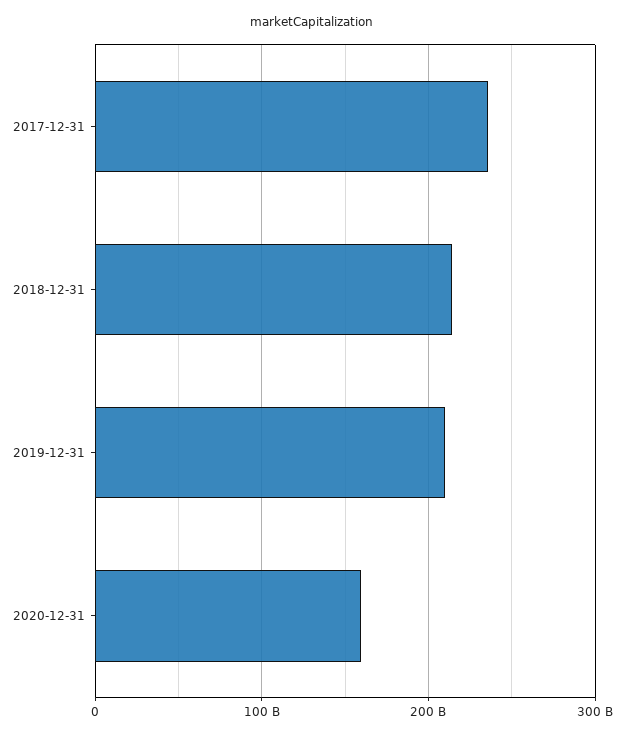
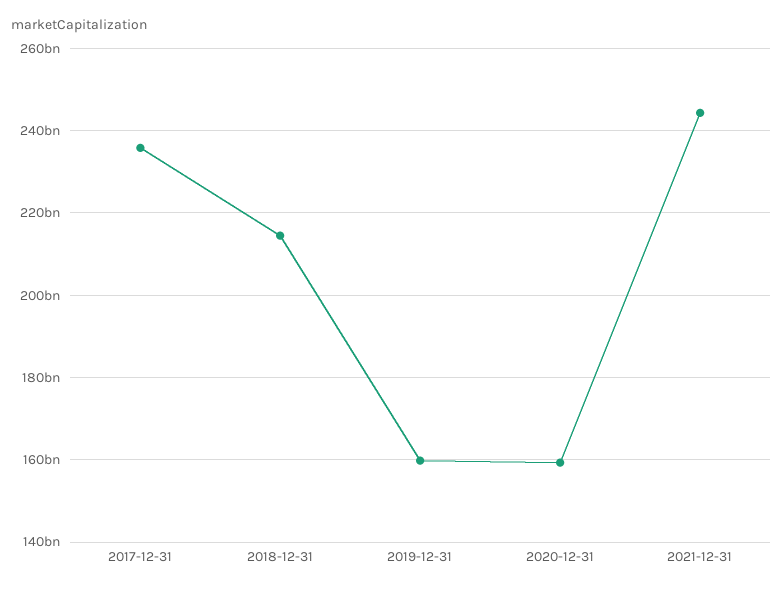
2019-12-31: 210000000000 -> 160000000000
2021-12-31: none -> 244000000000

